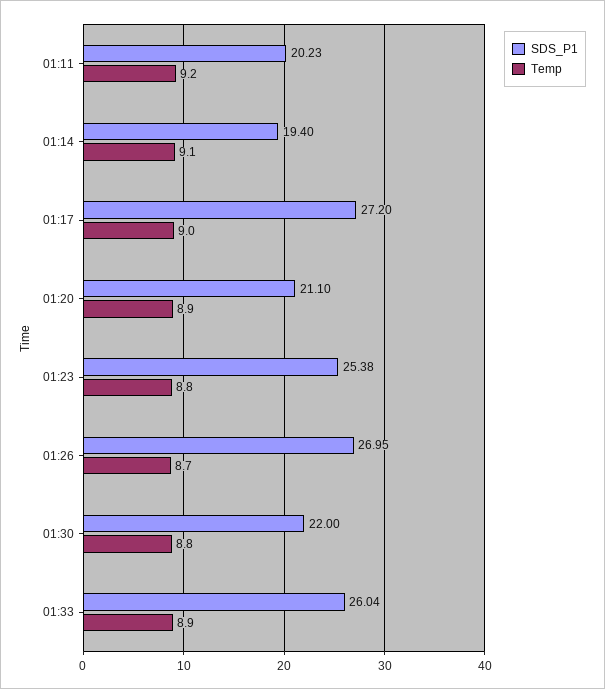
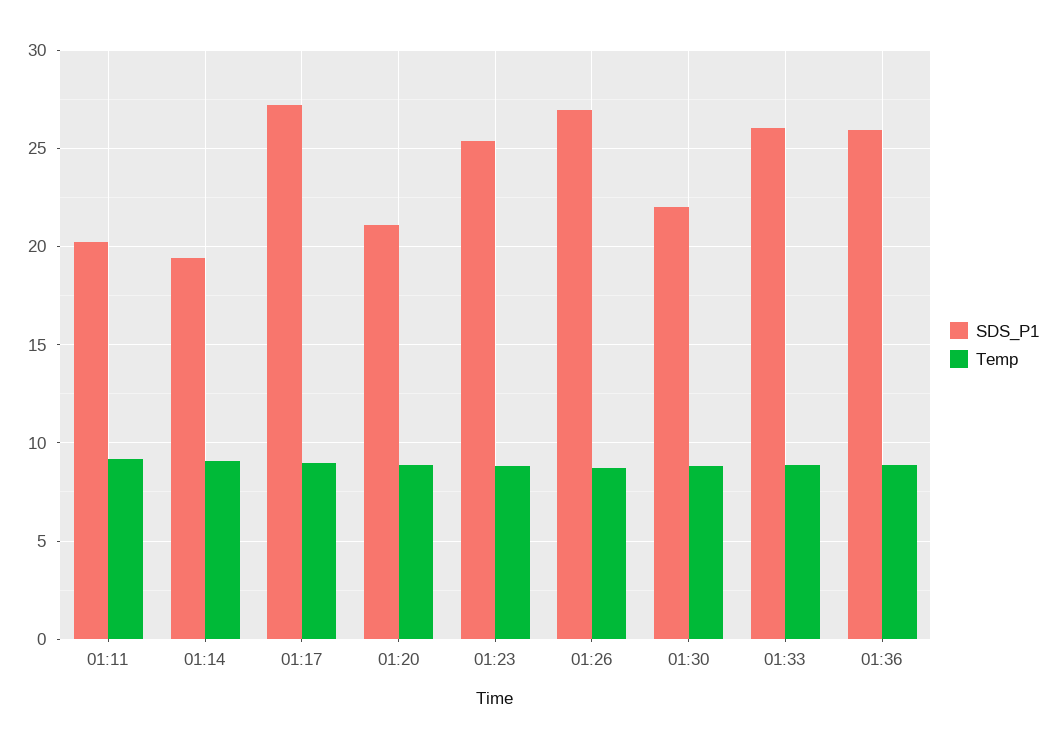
SDS_P1, 01:36: none -> 26
Temp, 01:36: none -> 9

